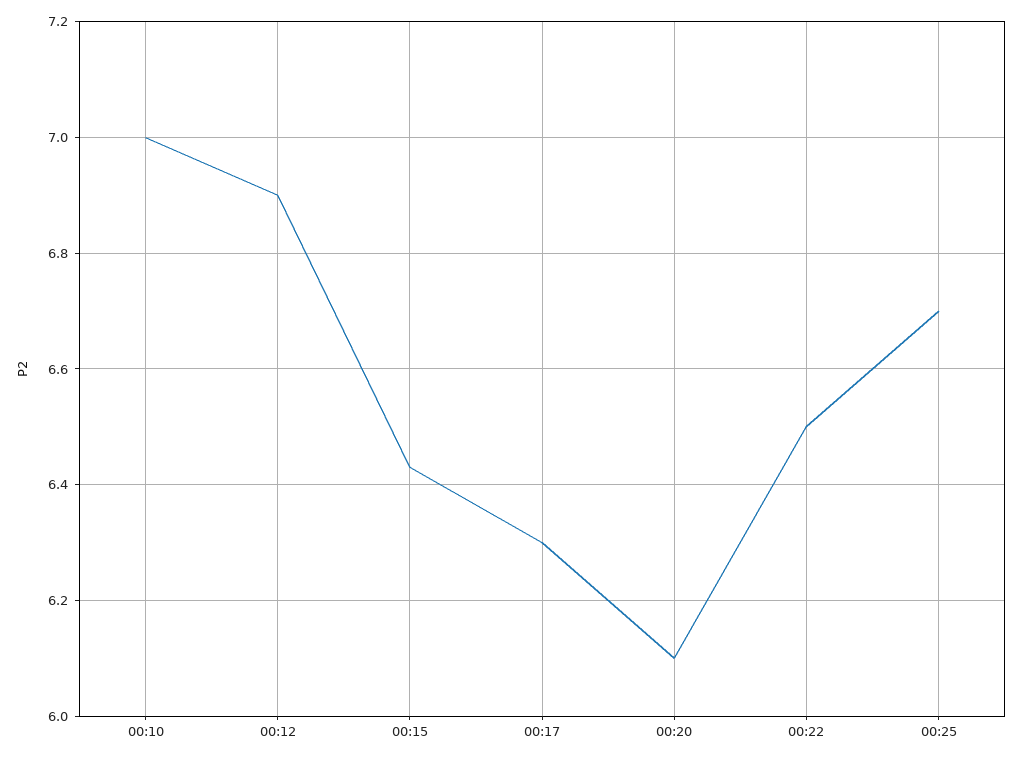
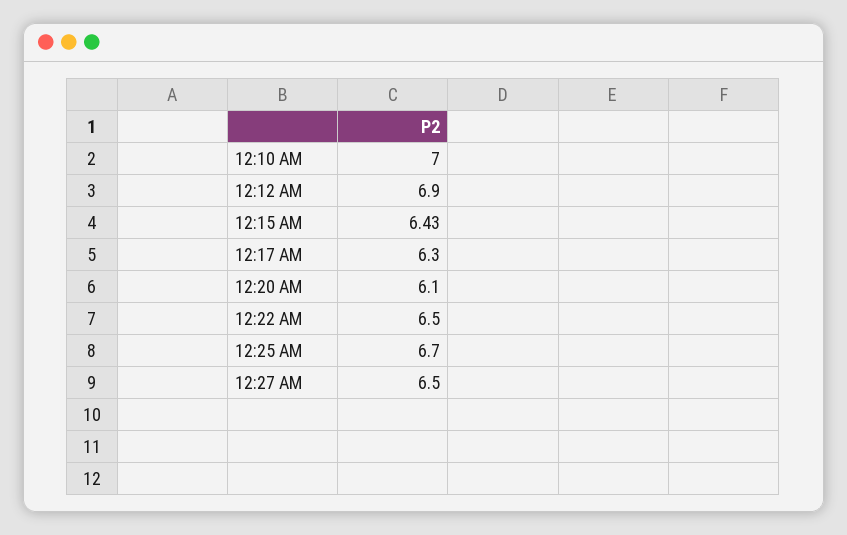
12:27 AM: none -> 6.5

